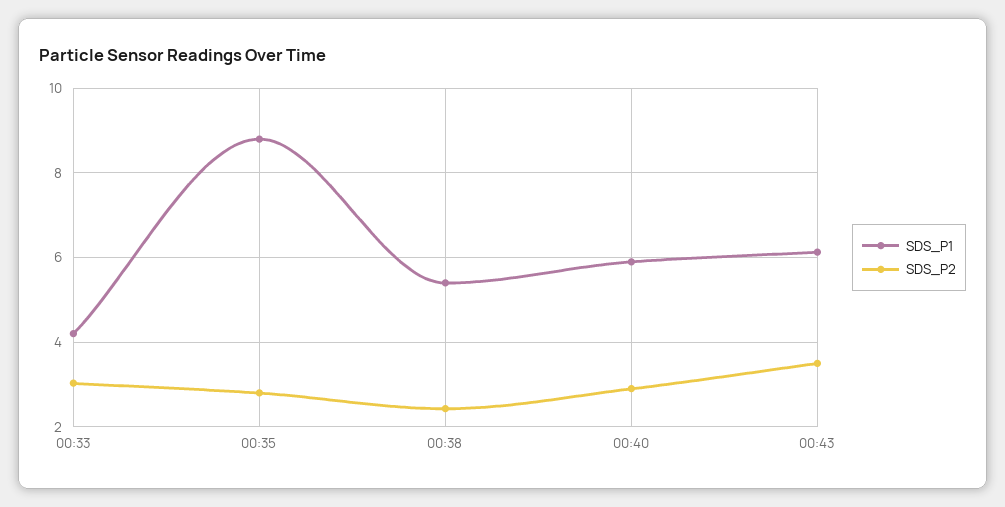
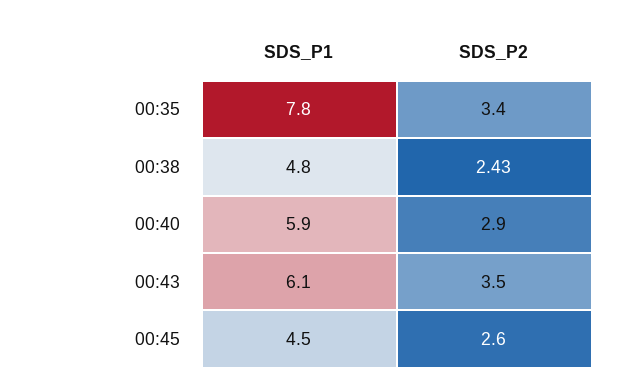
SDS_P1, 00:33: 4.2 -> none
SDS_P2, 00:33: 3 -> none
SDS_P1, 00:35: 8.8 -> 7.8
SDS_P2, 00:35: 2.8 -> 3.4
SDS_P1, 00:38: 5.4 -> 4.8
SDS_P1, 00:45: none -> 4.5
SDS_P2, 00:45: none -> 2.6

